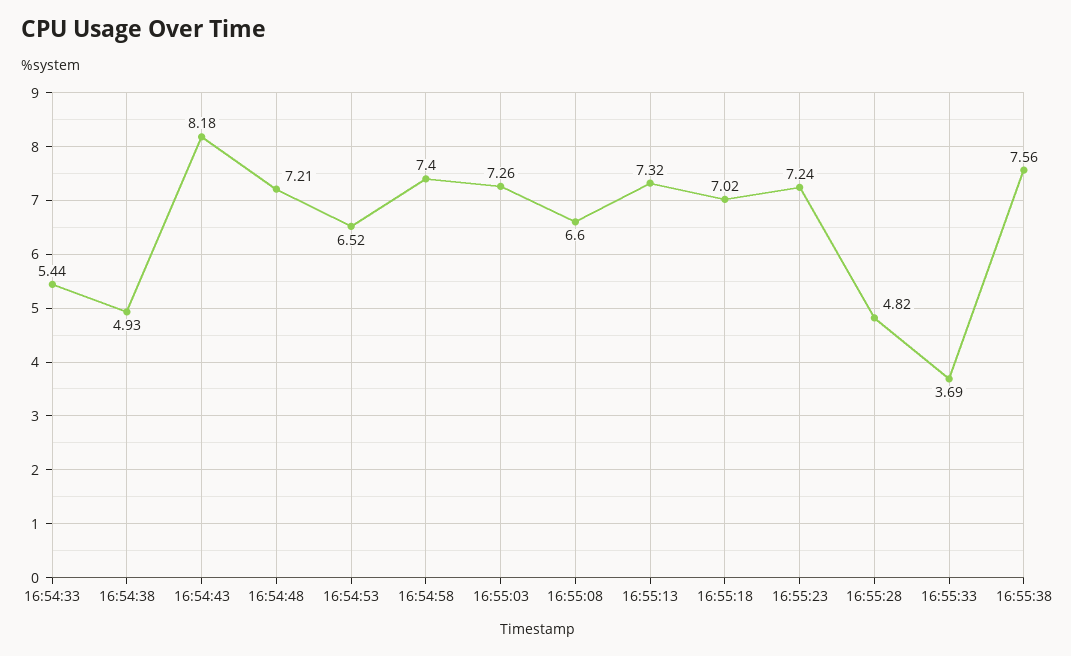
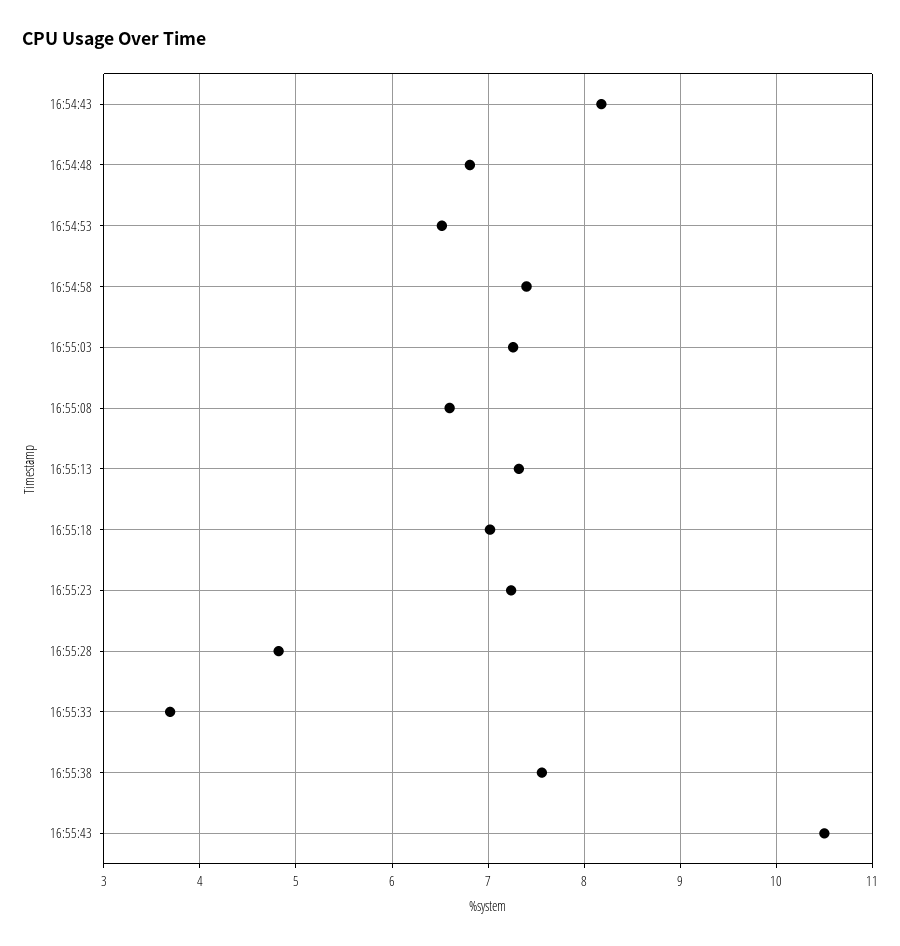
16:54:33: 5.44 -> none
16:54:38: 4.93 -> none
16:54:48: 7.21 -> 6.8
16:55:43: none -> 10.5

